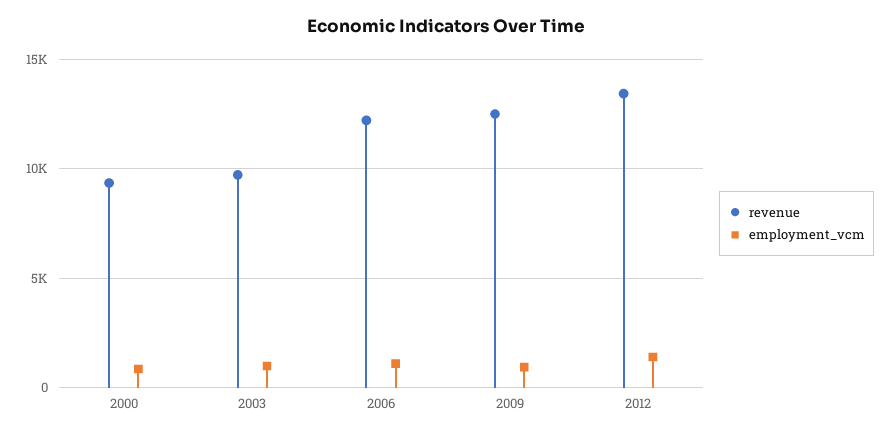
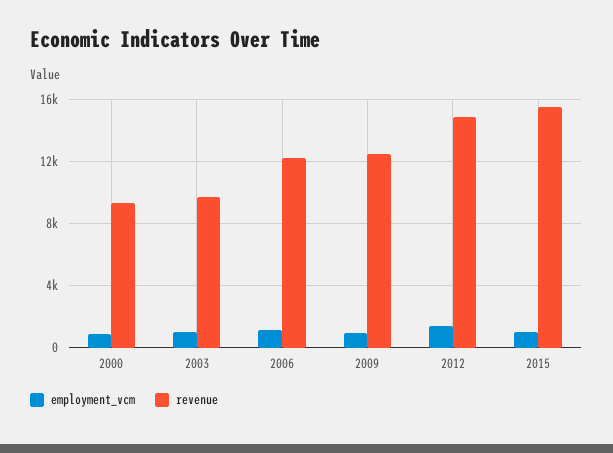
revenue, 2012: 13500 -> 15000
employment_vcm, 2015: none -> 1000
revenue, 2015: none -> 15500

